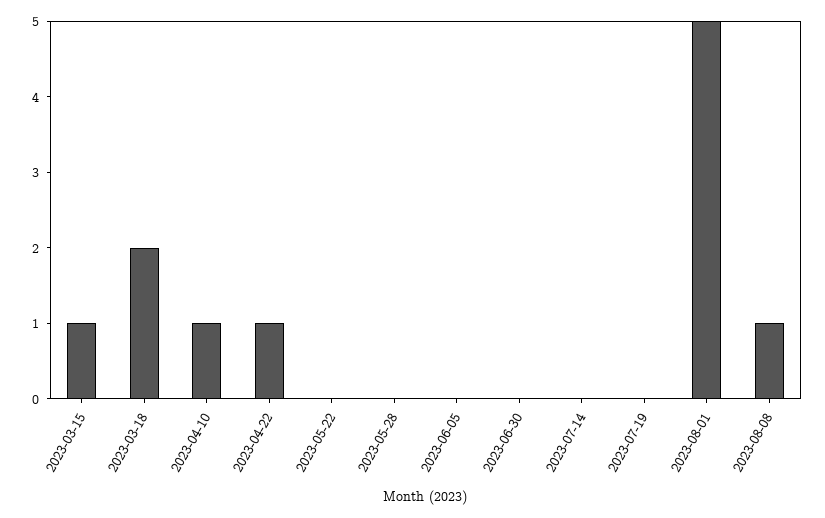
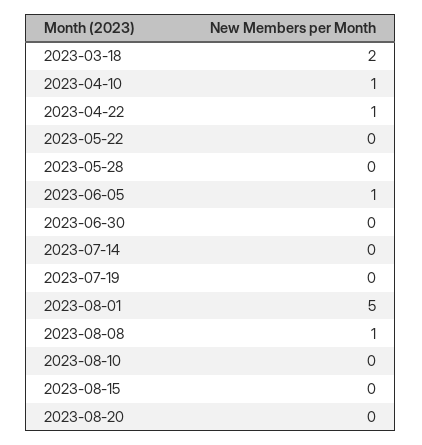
2023-03-15: 1 -> none
2023-06-05: 0 -> 1
2023-08-10: none -> 0
2023-08-15: none -> 0
2023-08-20: none -> 0

